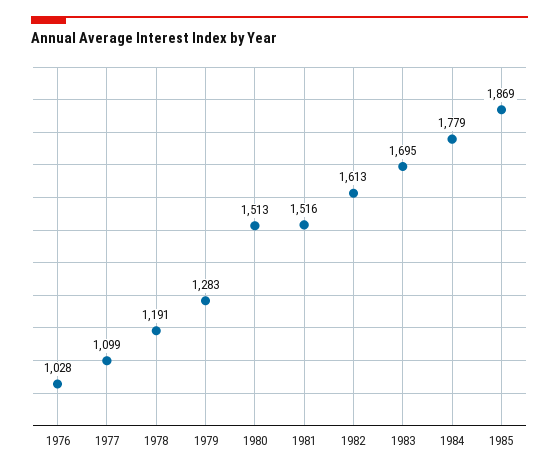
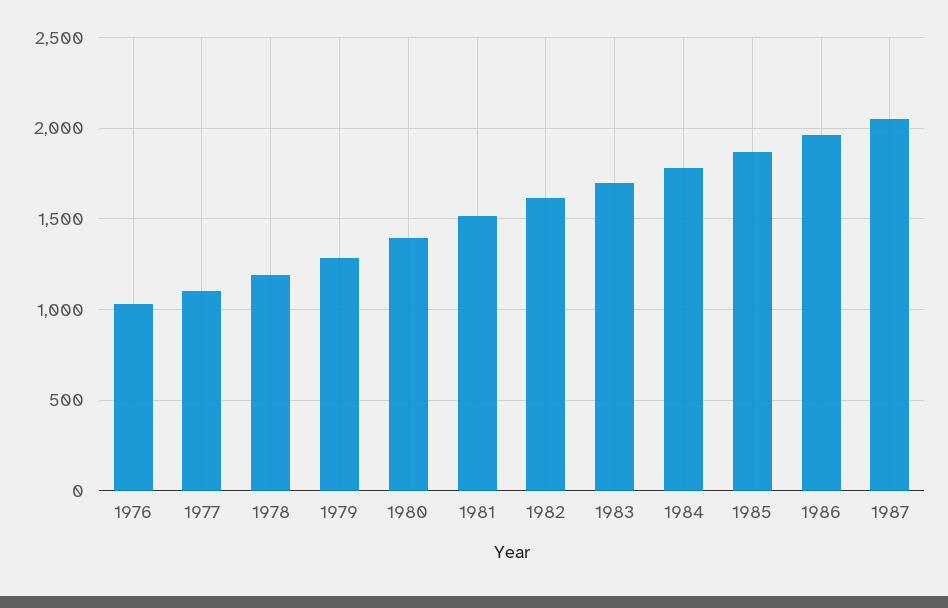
1980: 1513 -> 1400
1986: none -> 1950
1987: none -> 2050

